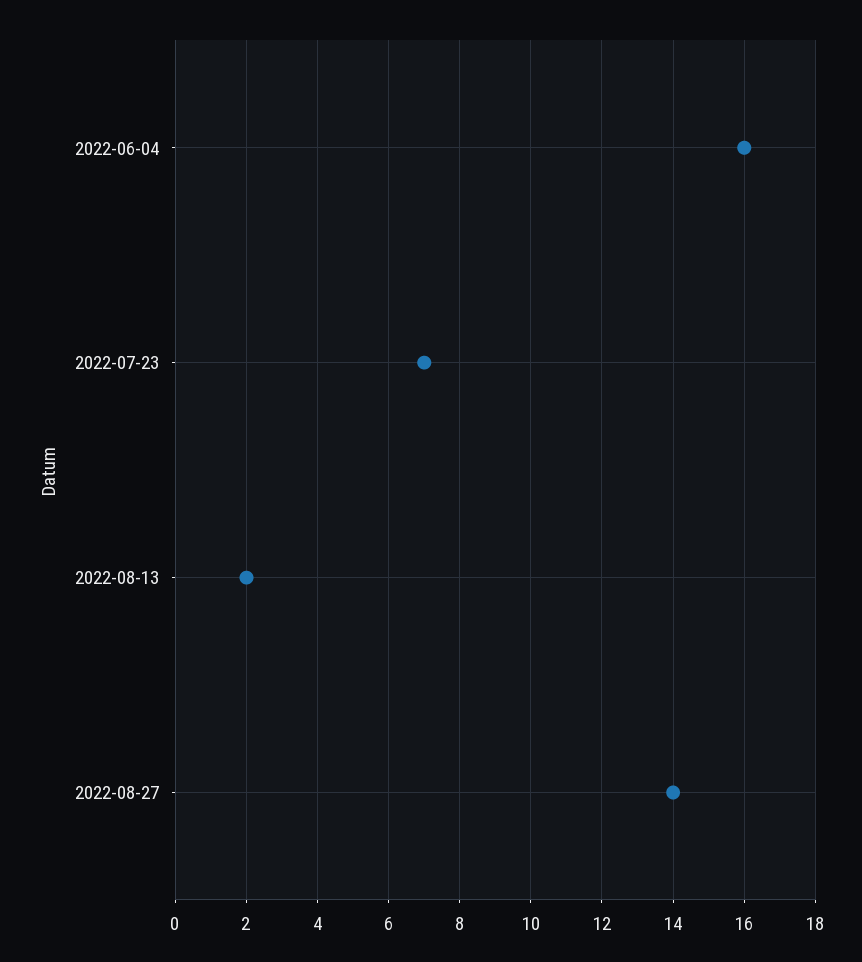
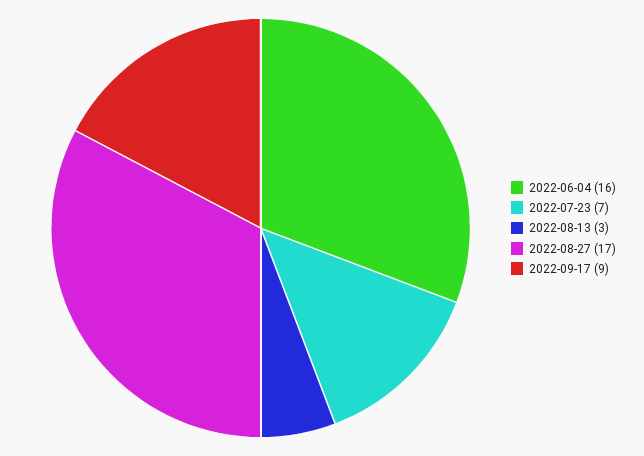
2022-08-13: 2 -> 3
2022-08-27: 14 -> 17
2022-09-17: none -> 9

